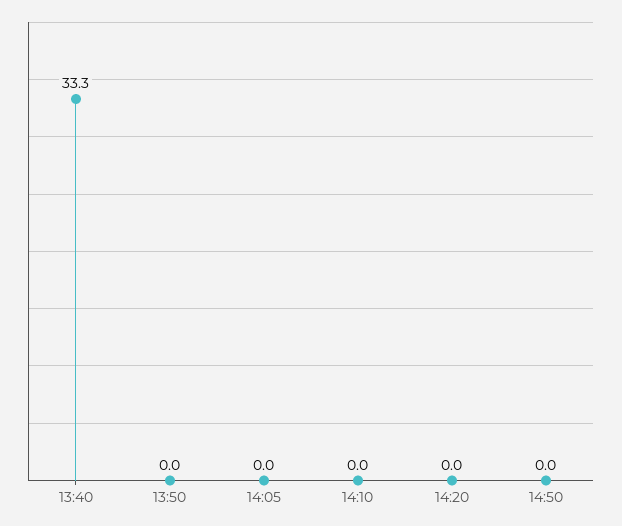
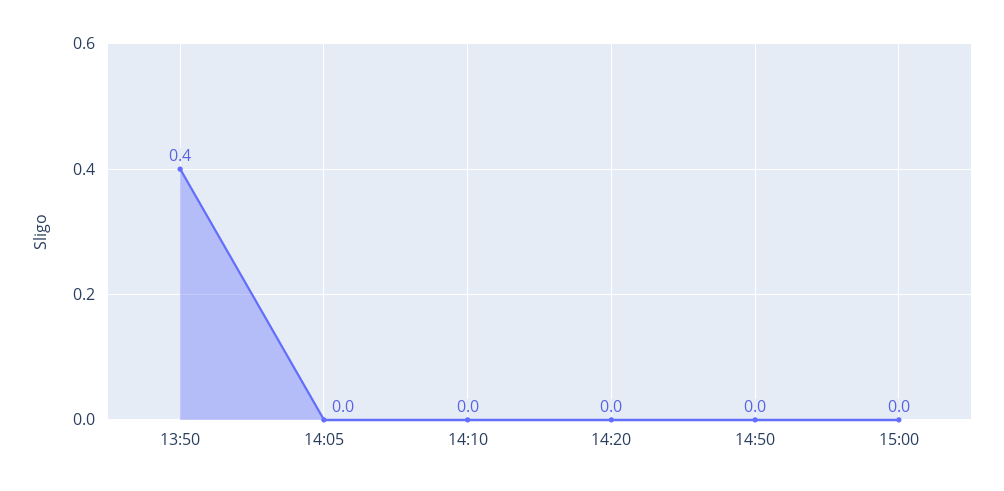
13:40: 33.3 -> none
13:50: 0 -> 0.4
15:00: none -> 0

